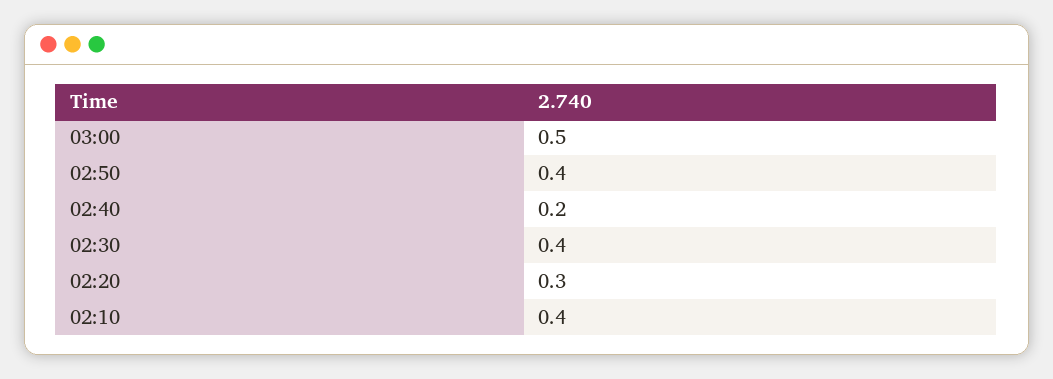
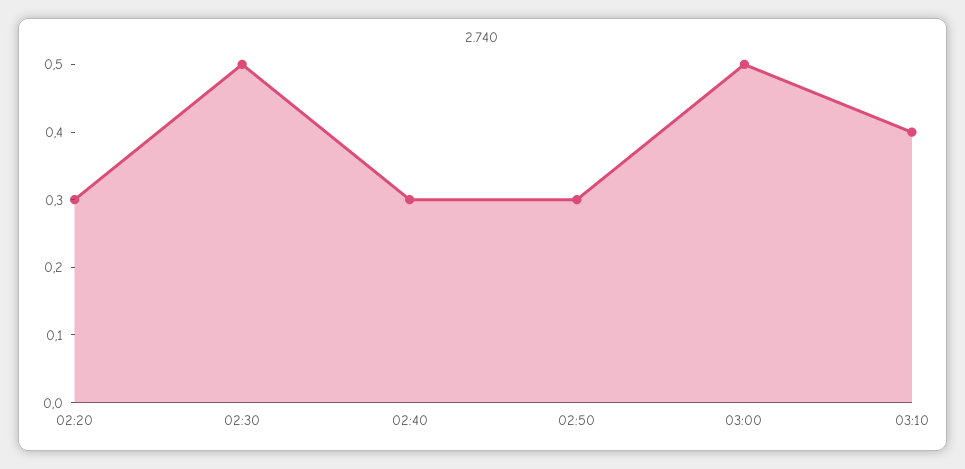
02:50: 0.4 -> 0.3
02:40: 0.2 -> 0.3
02:30: 0.4 -> 0.5
02:10: 0.4 -> none
03:10: none -> 0.4

